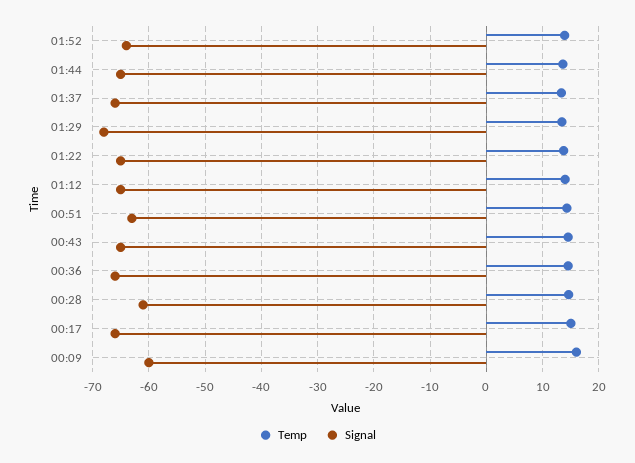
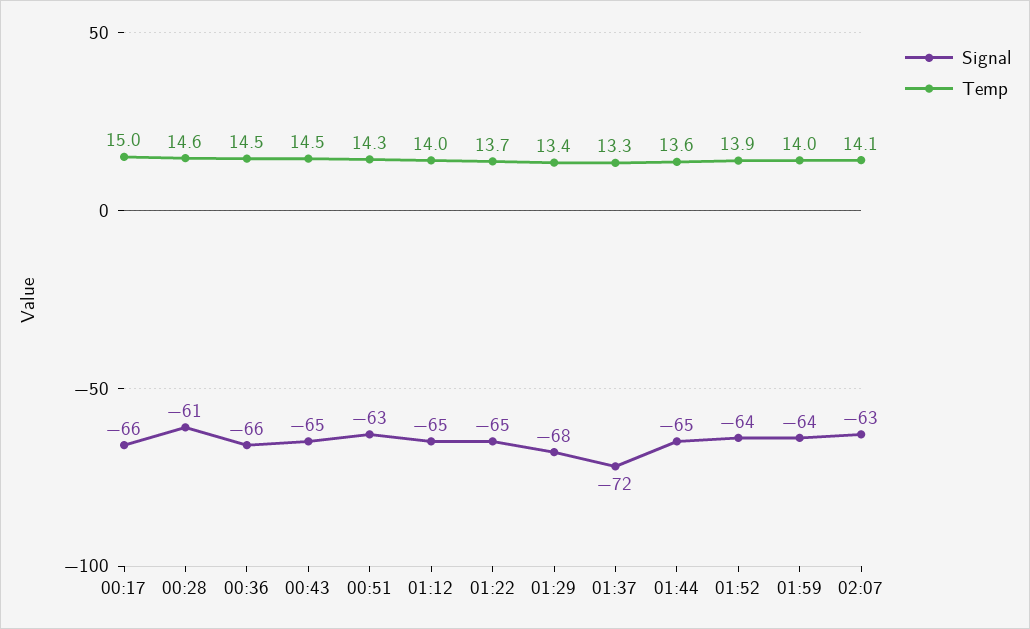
Signal, 01:37: -66 -> -72
Temp, 00:09: 16 -> none
Signal, 00:09: -60 -> none
Signal, 01:59: none -> -64
Temp, 01:59: none -> 14
Signal, 02:07: none -> -63
Temp, 02:07: none -> 14.1

